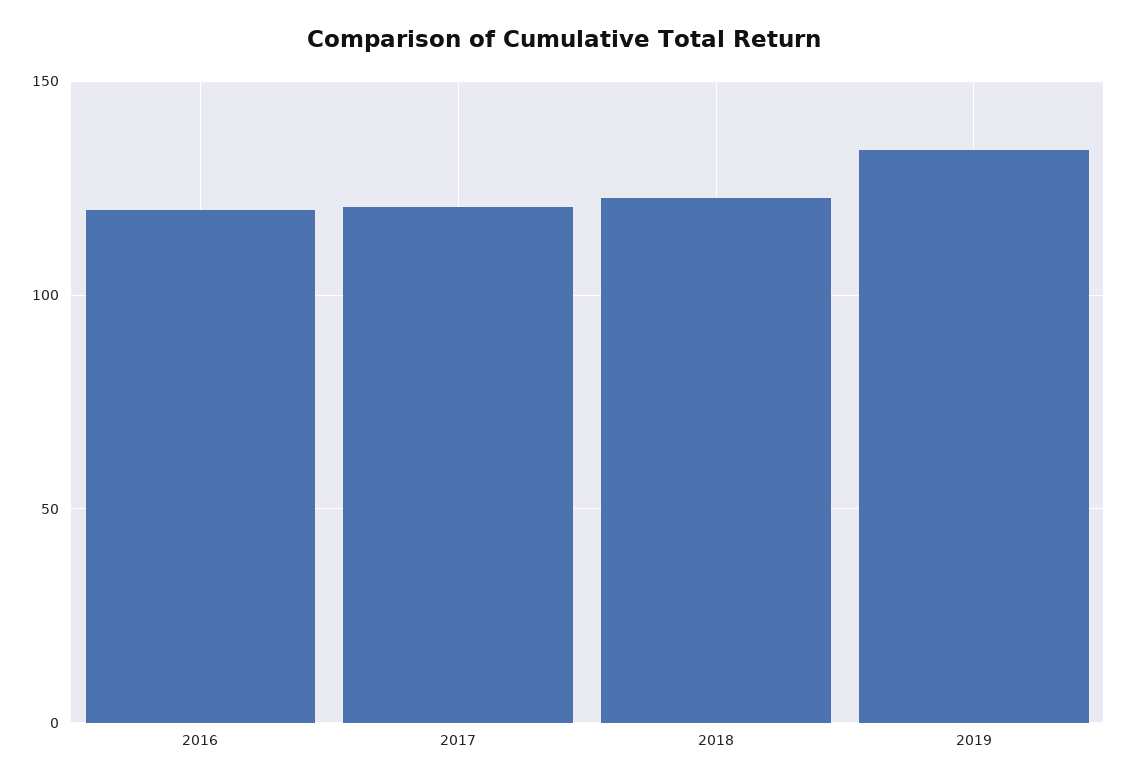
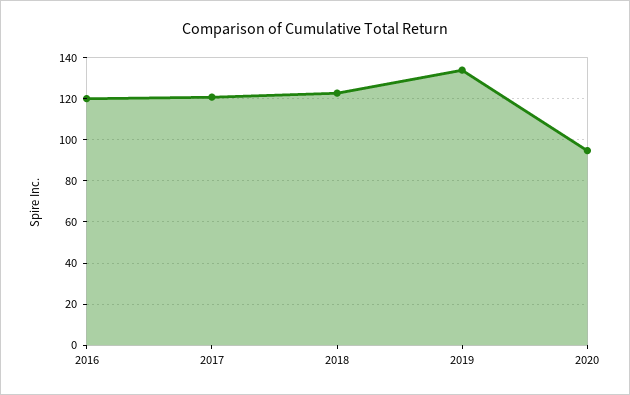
2020: none -> 95

